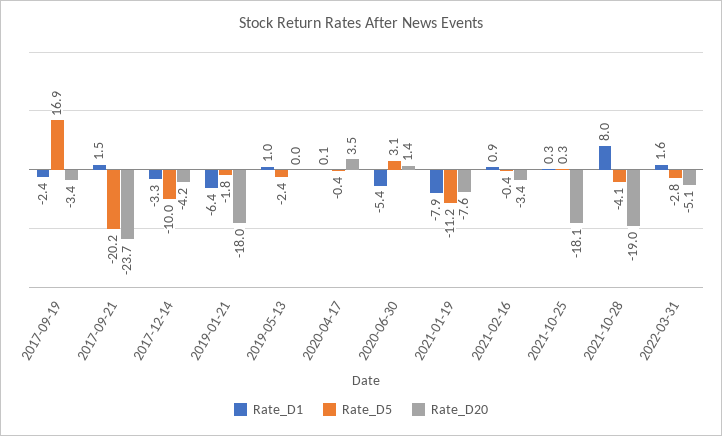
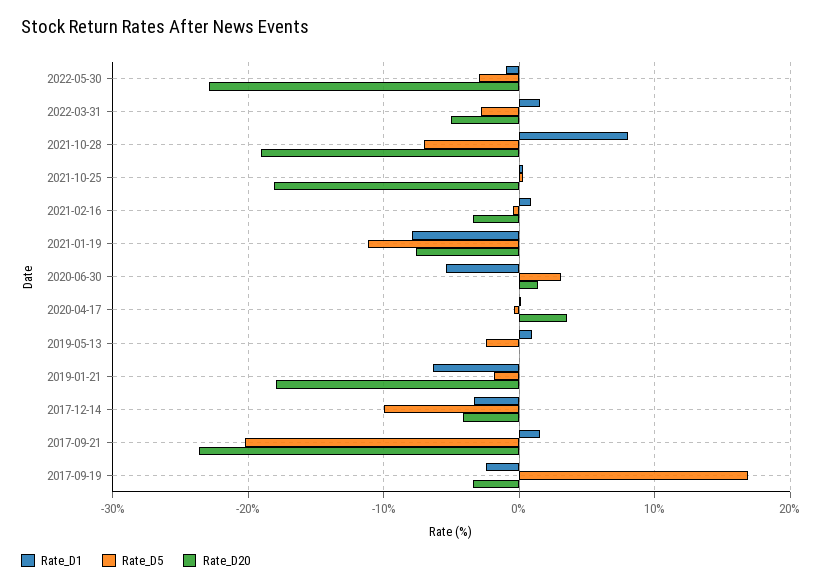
Rate_D5, 2021-10-28: -4.1 -> -7
Rate_D1, 2022-05-30: none -> -1
Rate_D5, 2022-05-30: none -> -3
Rate_D20, 2022-05-30: none -> -23

